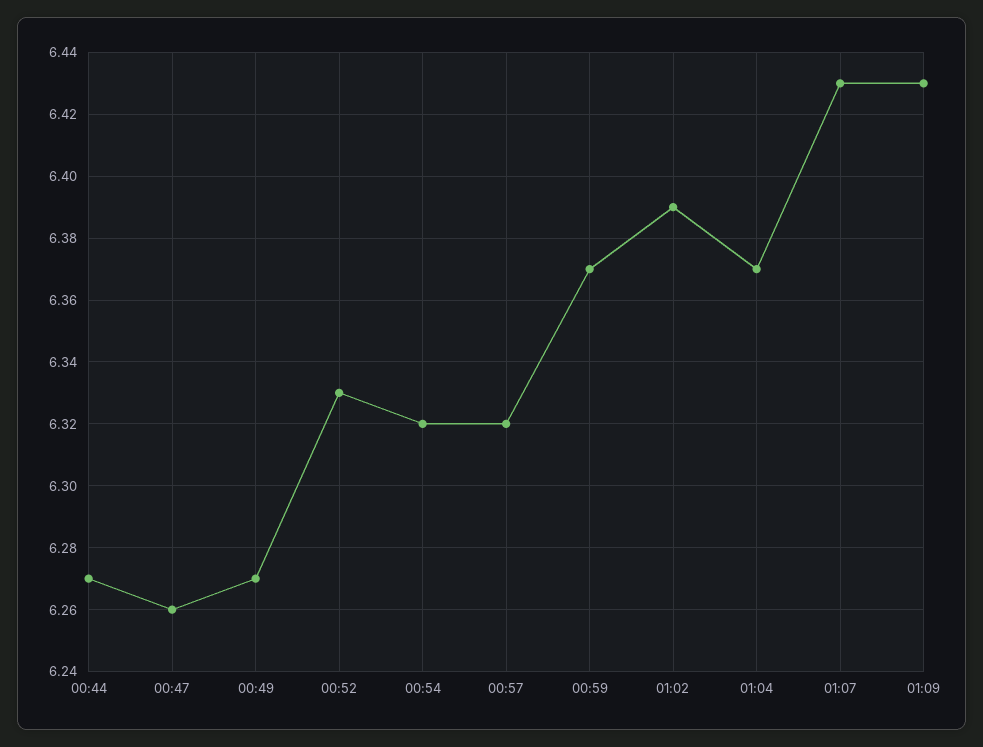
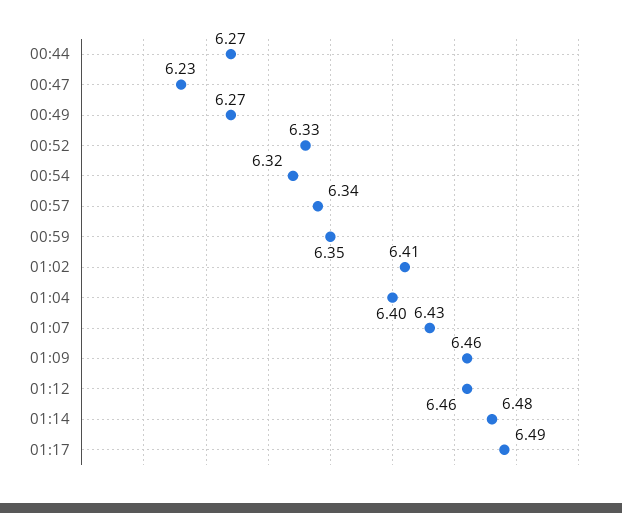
00:47: 6.26 -> 6.23
00:57: 6.32 -> 6.34
00:59: 6.37 -> 6.35
01:02: 6.39 -> 6.41
01:04: 6.37 -> 6.4
01:09: 6.43 -> 6.46
01:12: none -> 6.46
01:14: none -> 6.48
01:17: none -> 6.49

